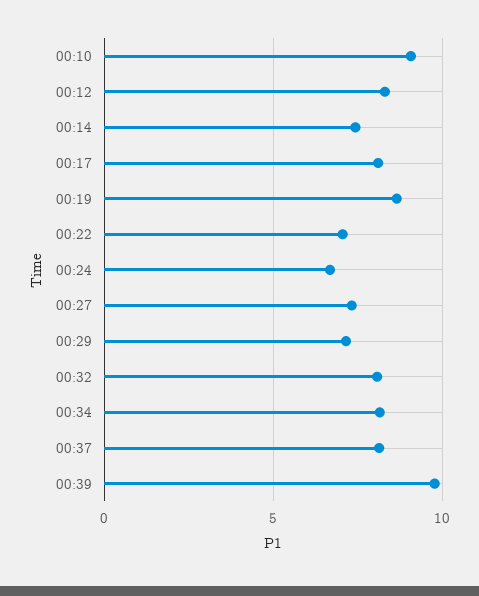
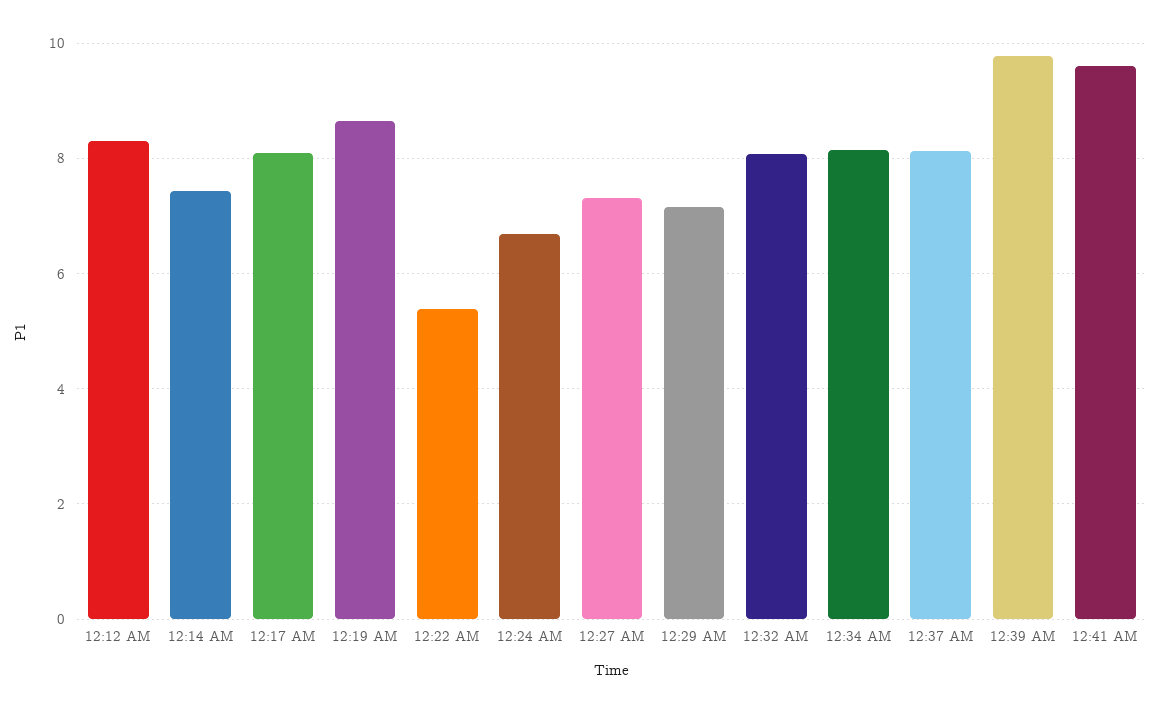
00:10: 9 -> none
00:22: 7 -> 5.4
12:41 AM: none -> 9.6

